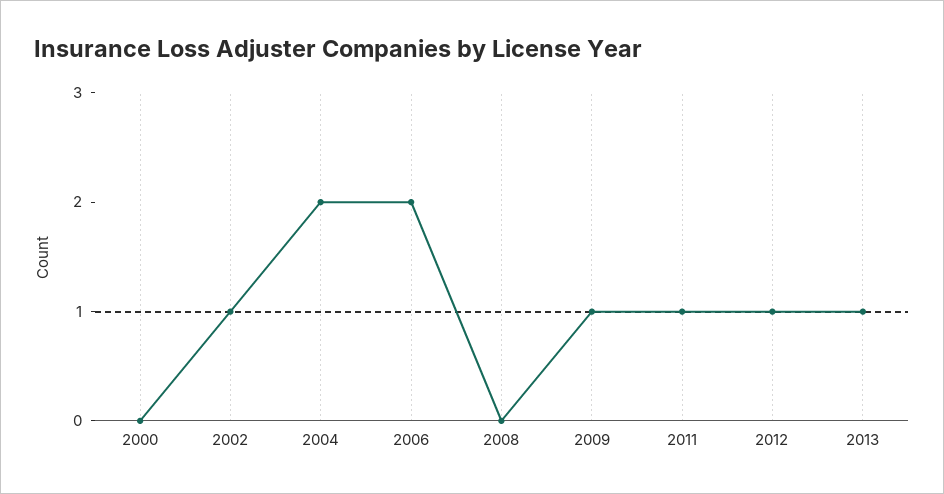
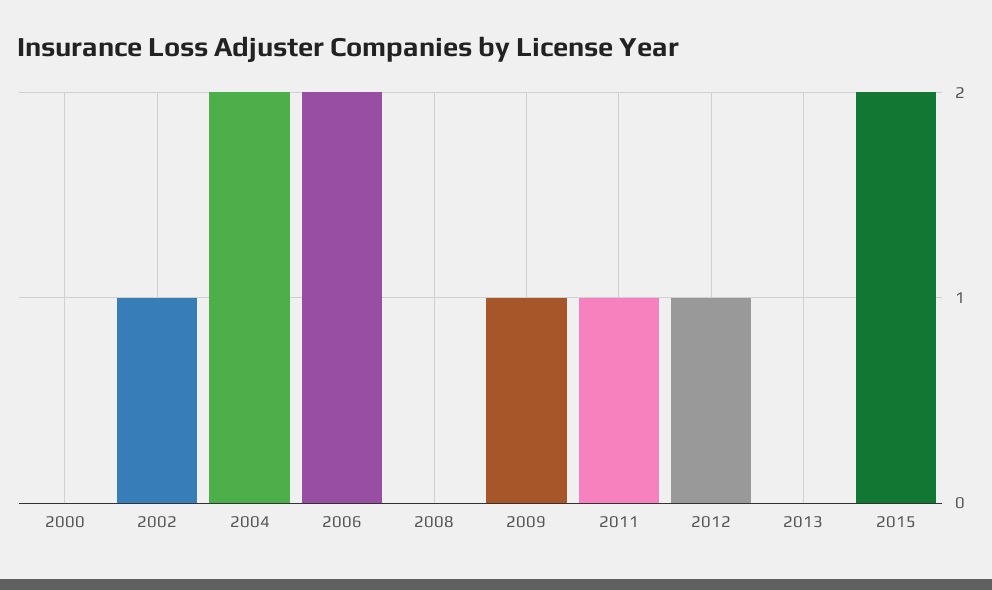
2013: 1 -> 0
2015: none -> 2

